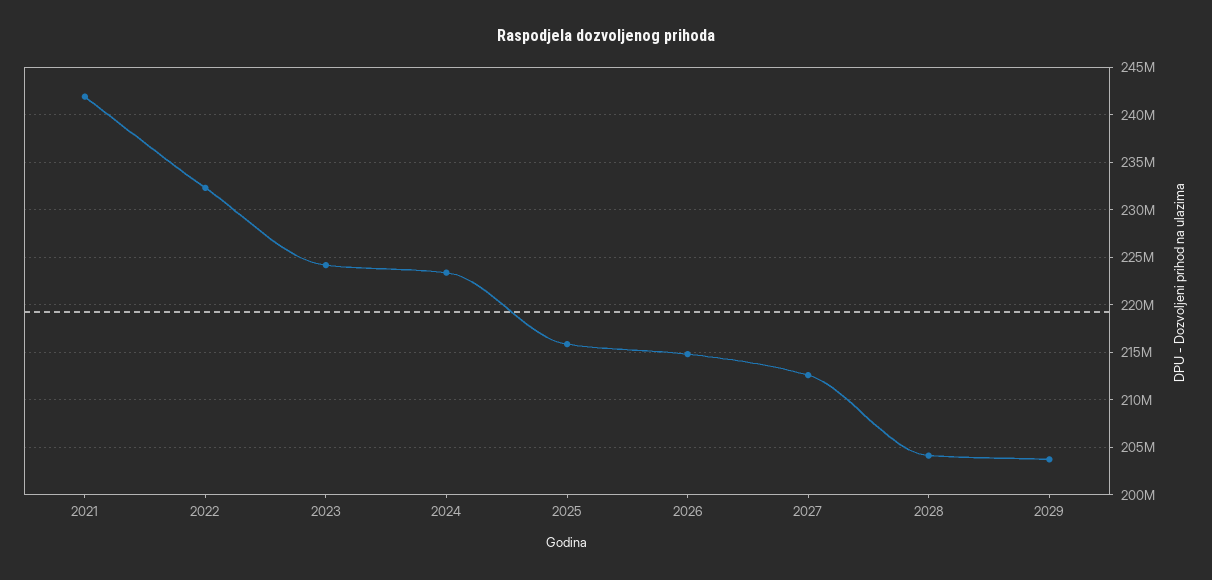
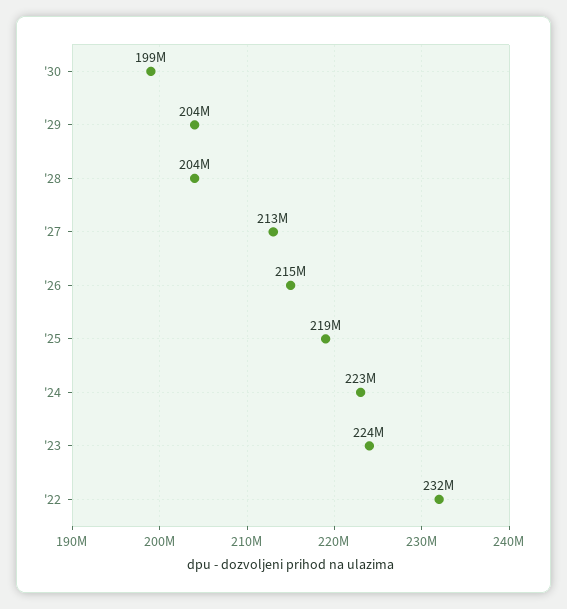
2021: 242000000 -> none
2025: 216000000 -> 219000000
'30: none -> 199000000

